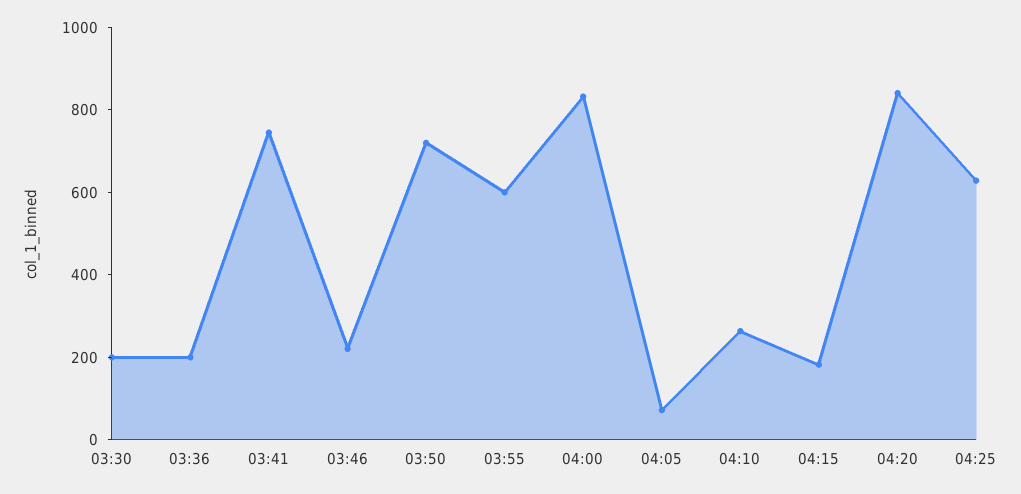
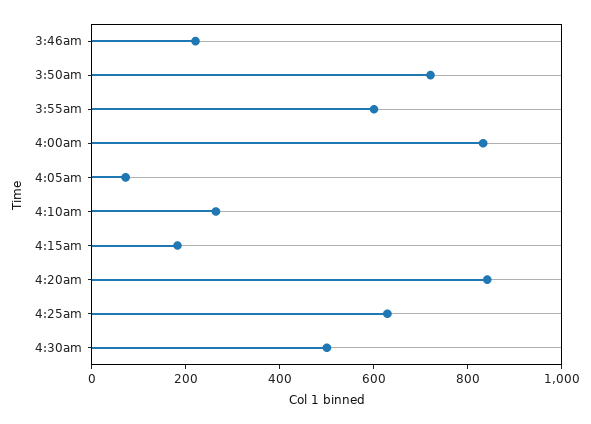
03:30: 200 -> none
03:36: 200 -> none
03:41: 750 -> none
4:30am: none -> 500

